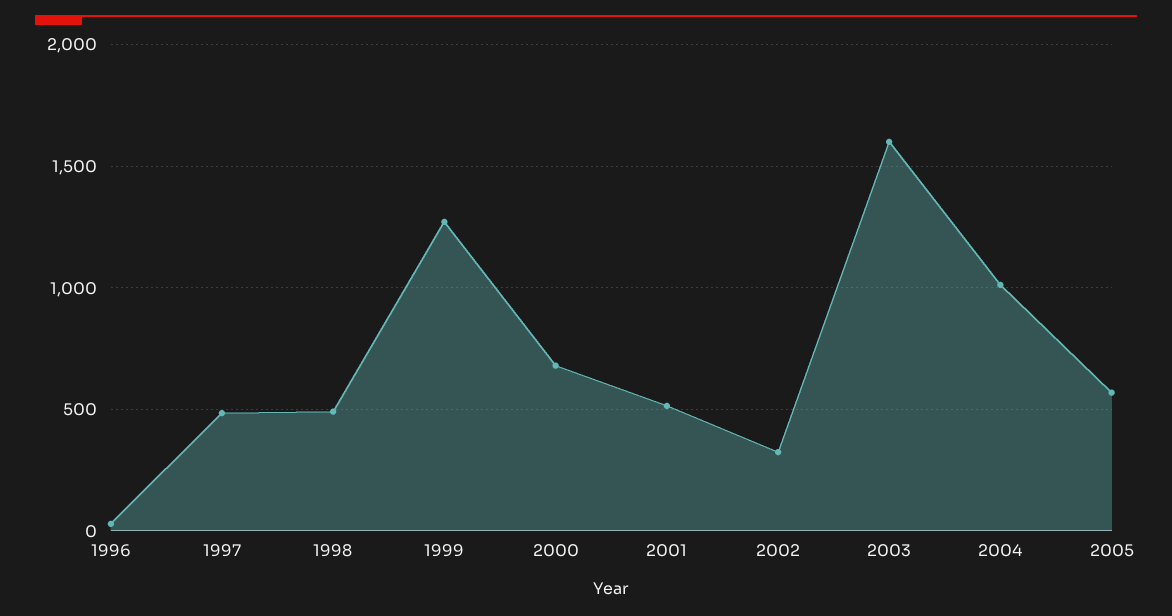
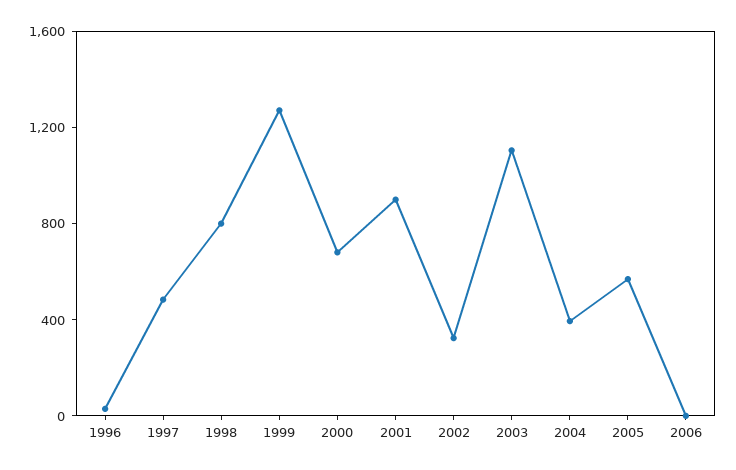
1998: 500 -> 800
2001: 500 -> 900
2003: 1600 -> 1100
2004: 1000 -> 400
2006: none -> 0

